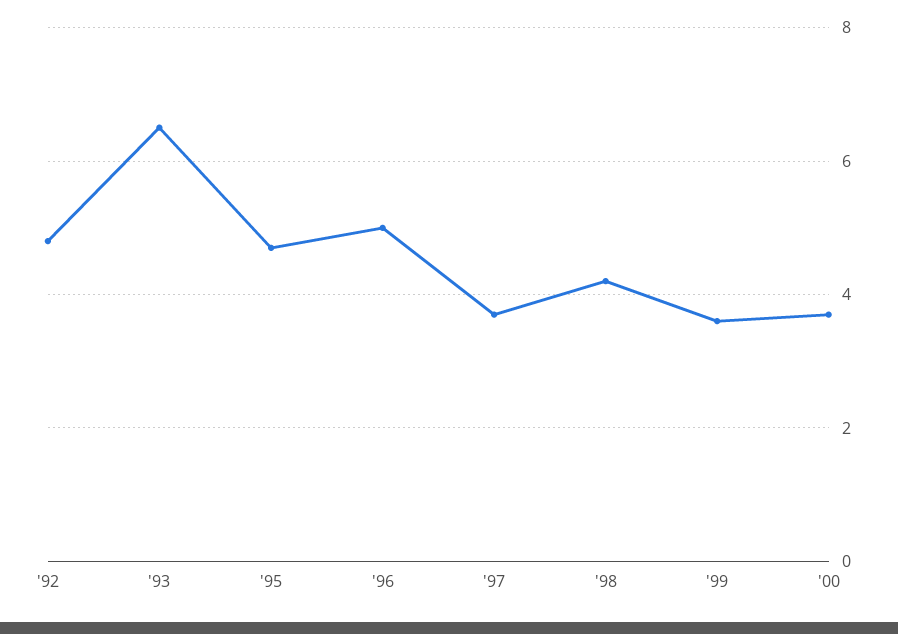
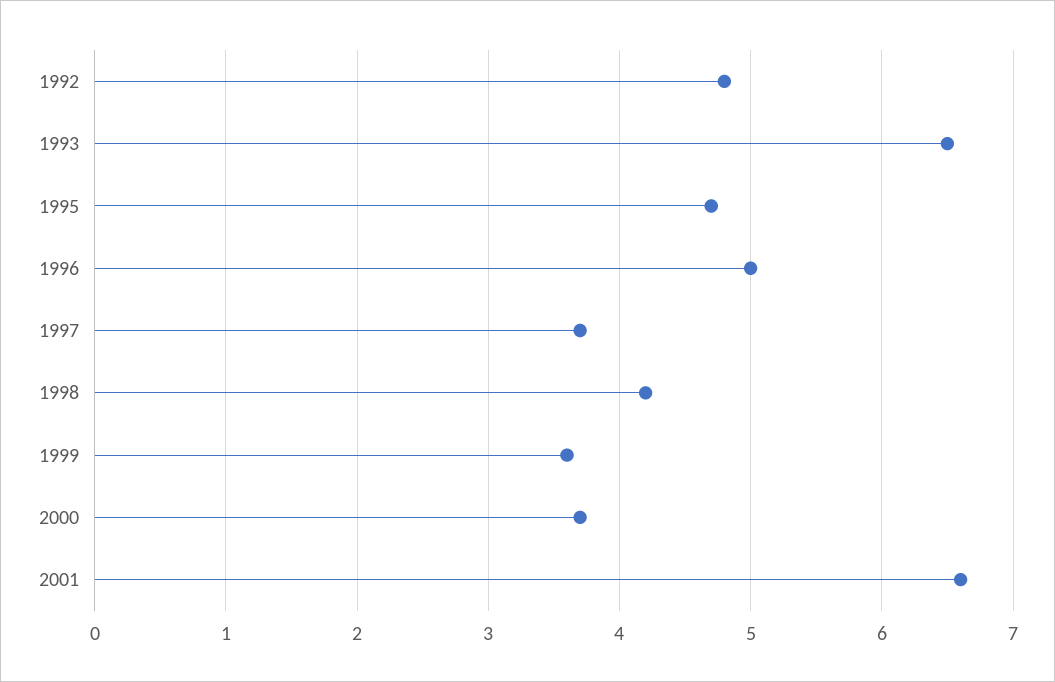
2001: none -> 6.6

